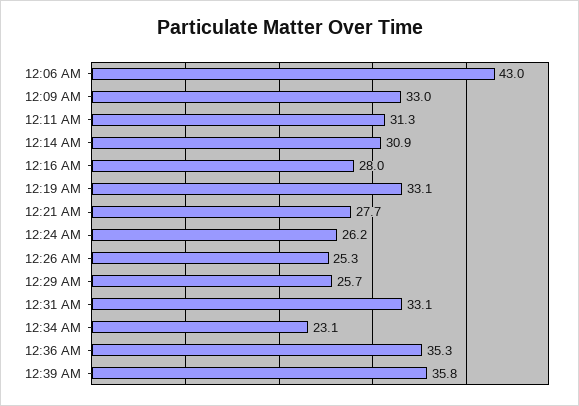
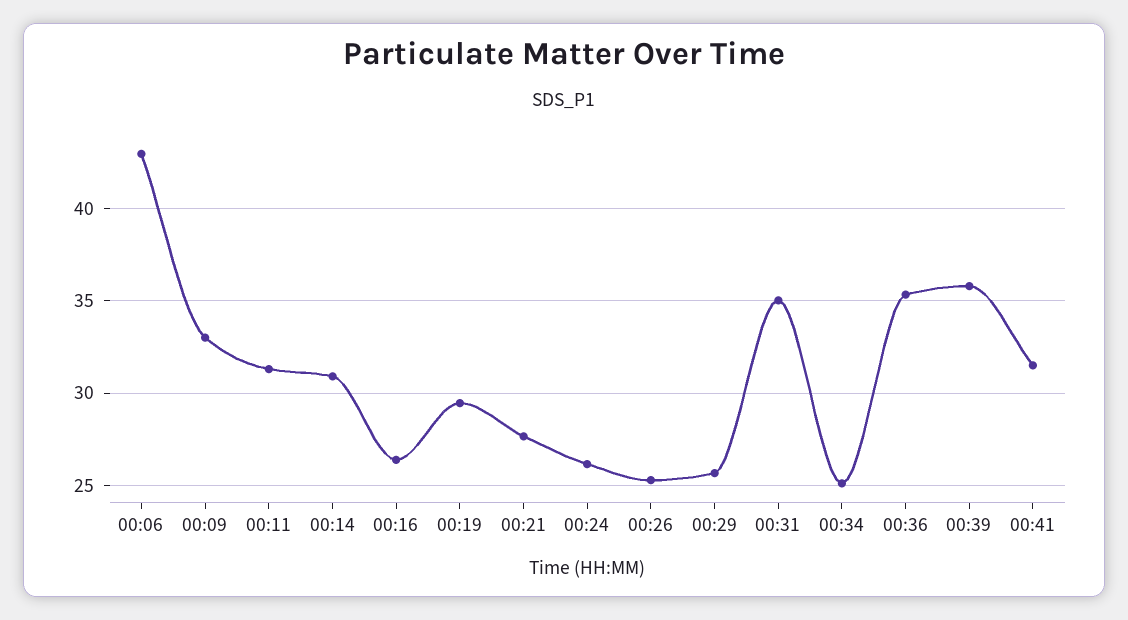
12:16 AM: 28 -> 26.5
12:19 AM: 33.1 -> 29.5
12:31 AM: 33.1 -> 35
12:34 AM: 23.1 -> 25
00:41: none -> 31.5

